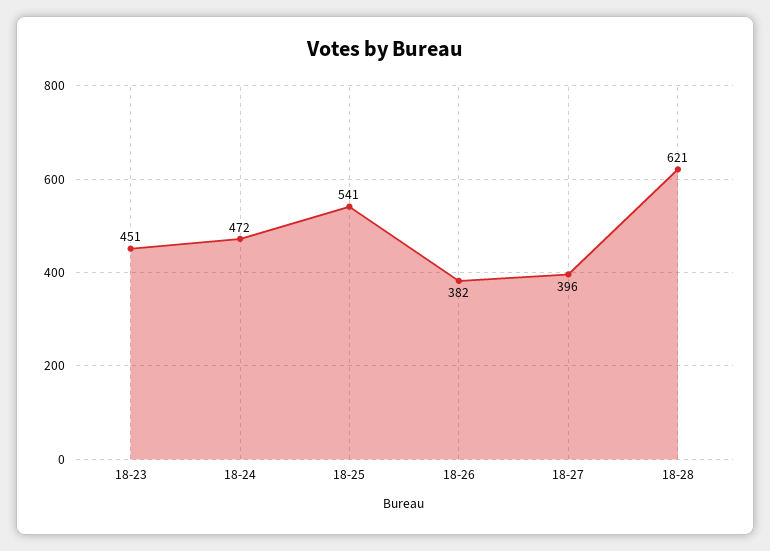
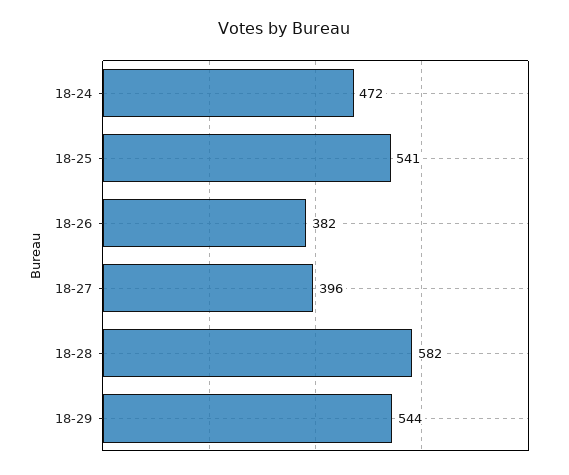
18-23: 451 -> none
18-28: 621 -> 582
18-29: none -> 544

